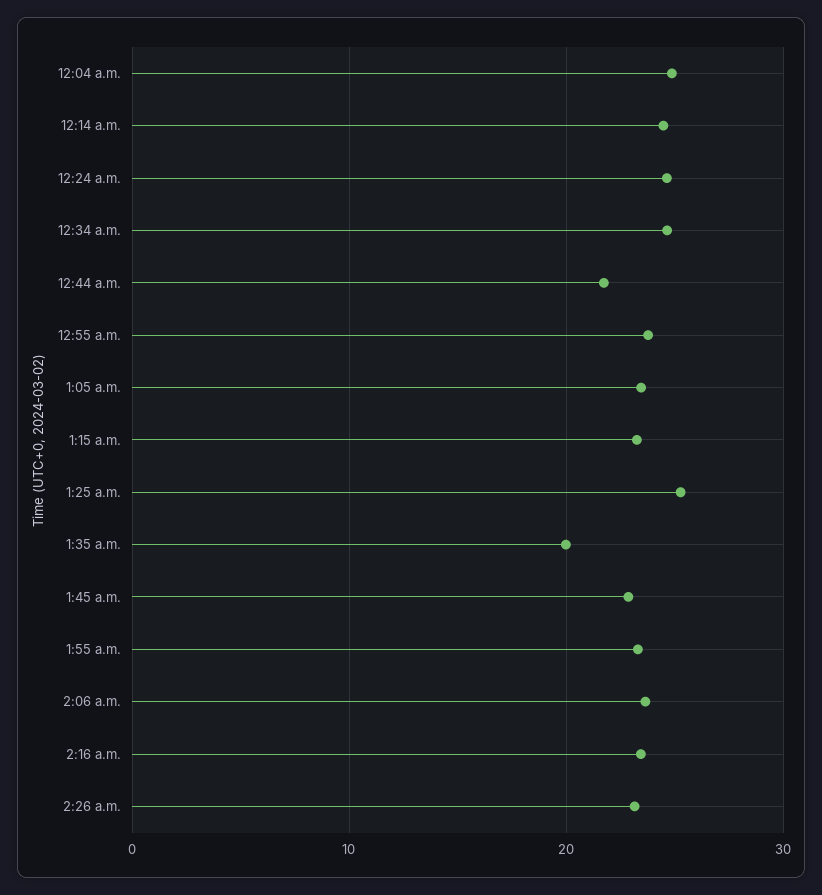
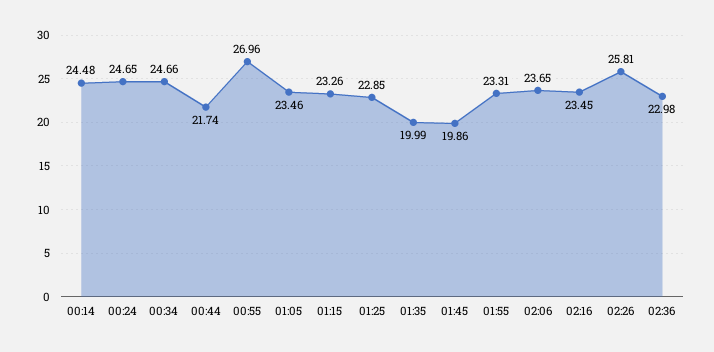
12:04 a.m.: 25 -> none
12:55 a.m.: 24 -> 26.96
1:25 a.m.: 25 -> 22.85
1:45 a.m.: 23 -> 19.86
2:26 a.m.: 23 -> 25.81
02:36: none -> 22.98

